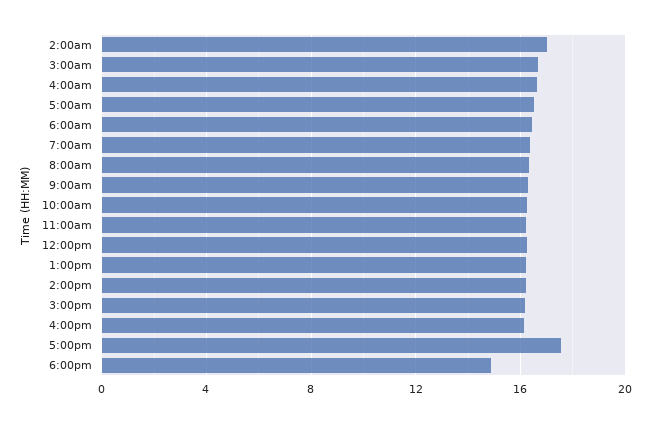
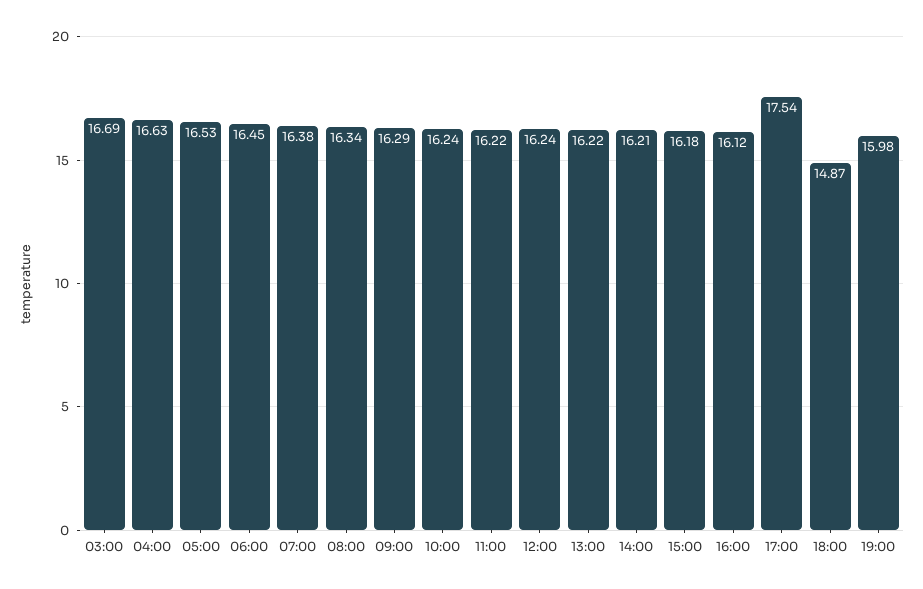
2:00am: 17 -> none
19:00: none -> 15.98

